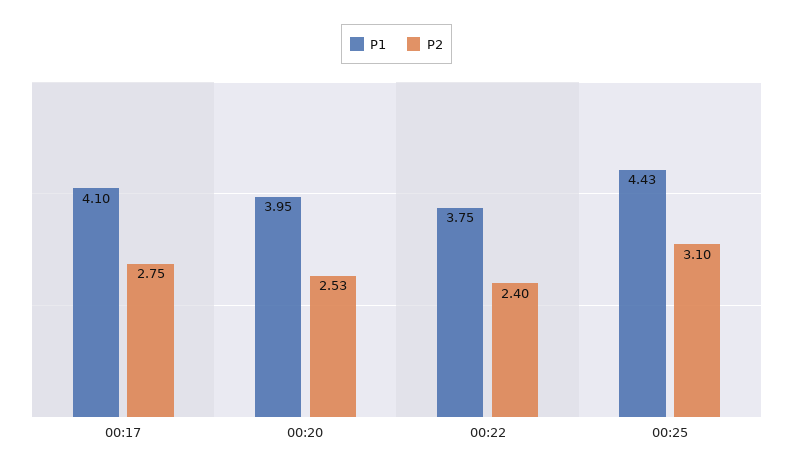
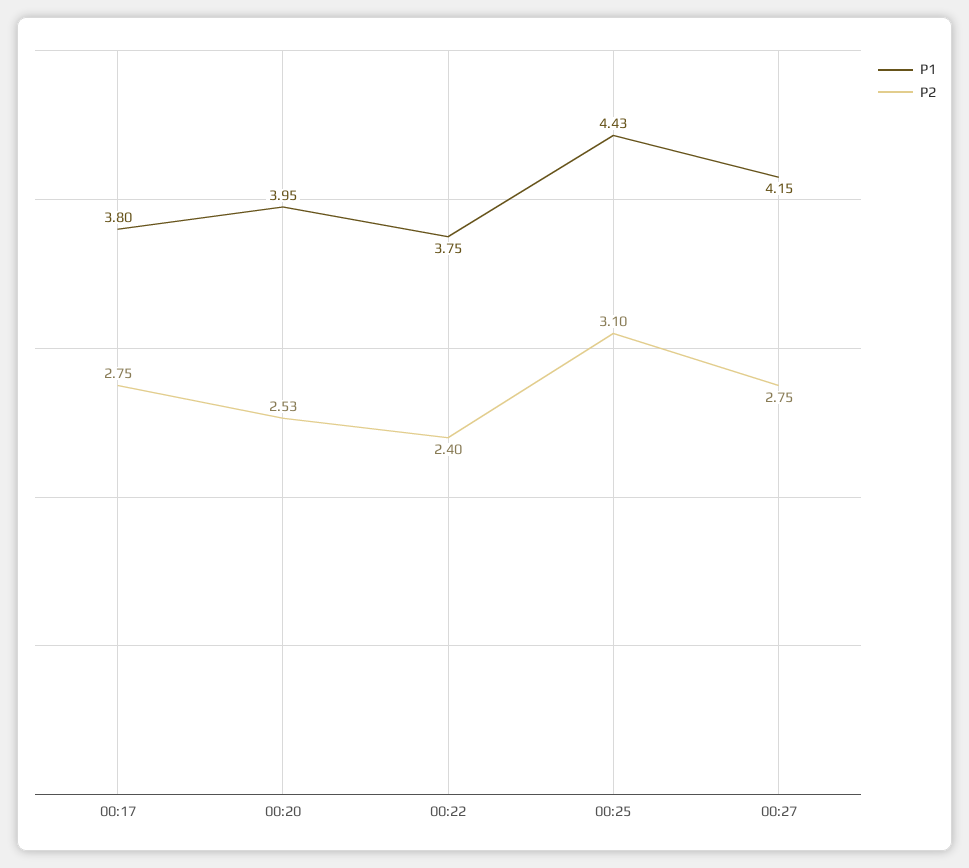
P1, 00:17: 4.1 -> 3.8
P1, 00:27: none -> 4.15
P2, 00:27: none -> 2.75

